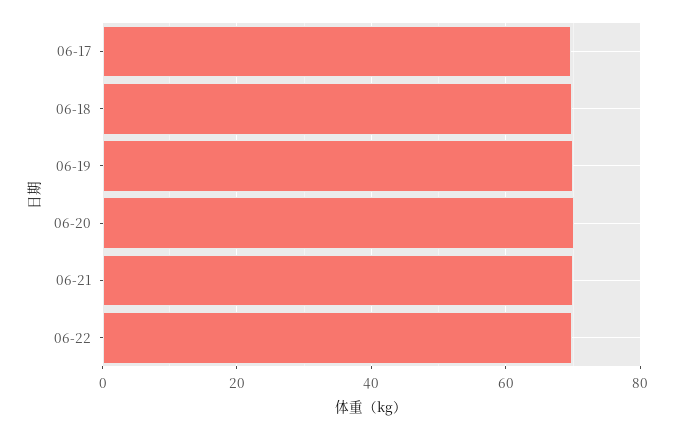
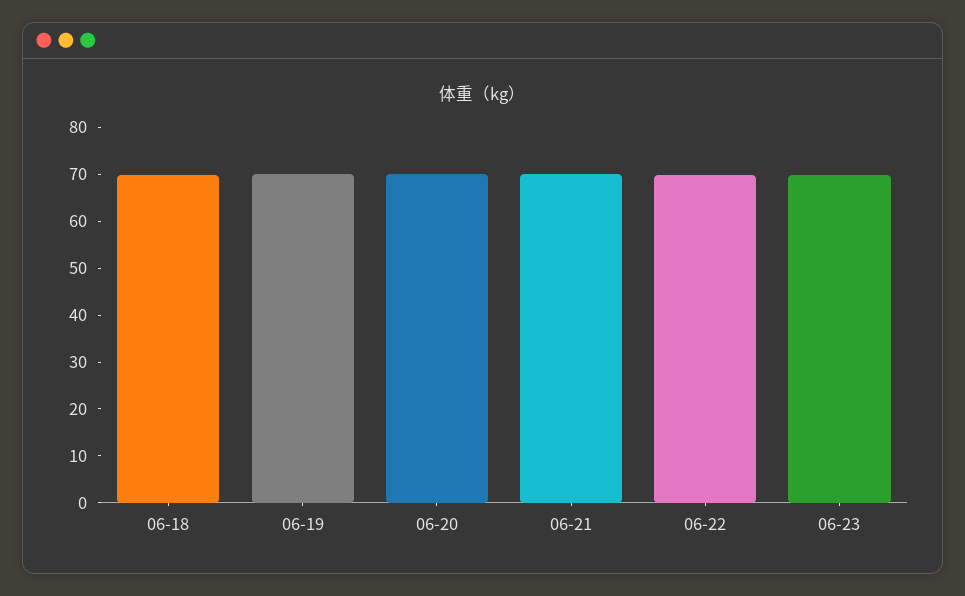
06-17: 70 -> none
06-23: none -> 70

